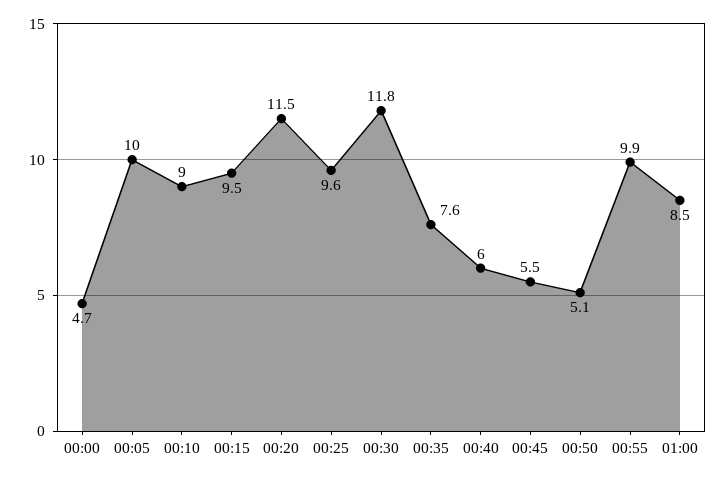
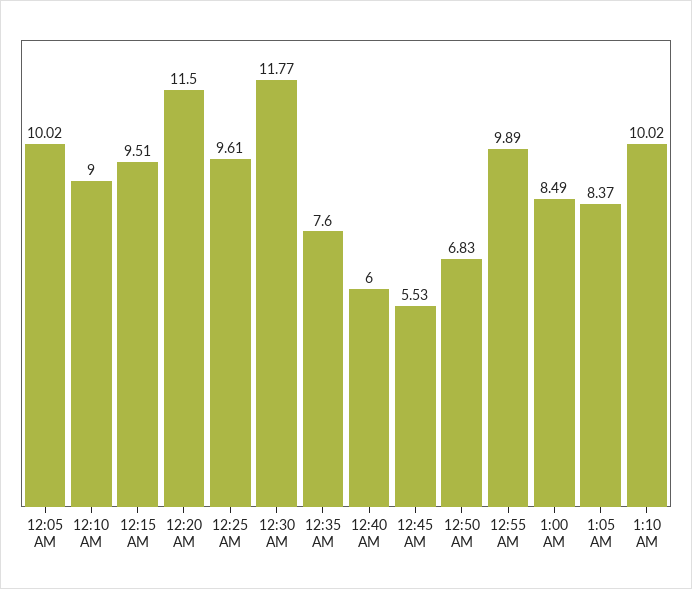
00:00: 4.7 -> none
00:50: 5.1 -> 6.83
1:05 AM: none -> 8.37
1:10 AM: none -> 10.02

